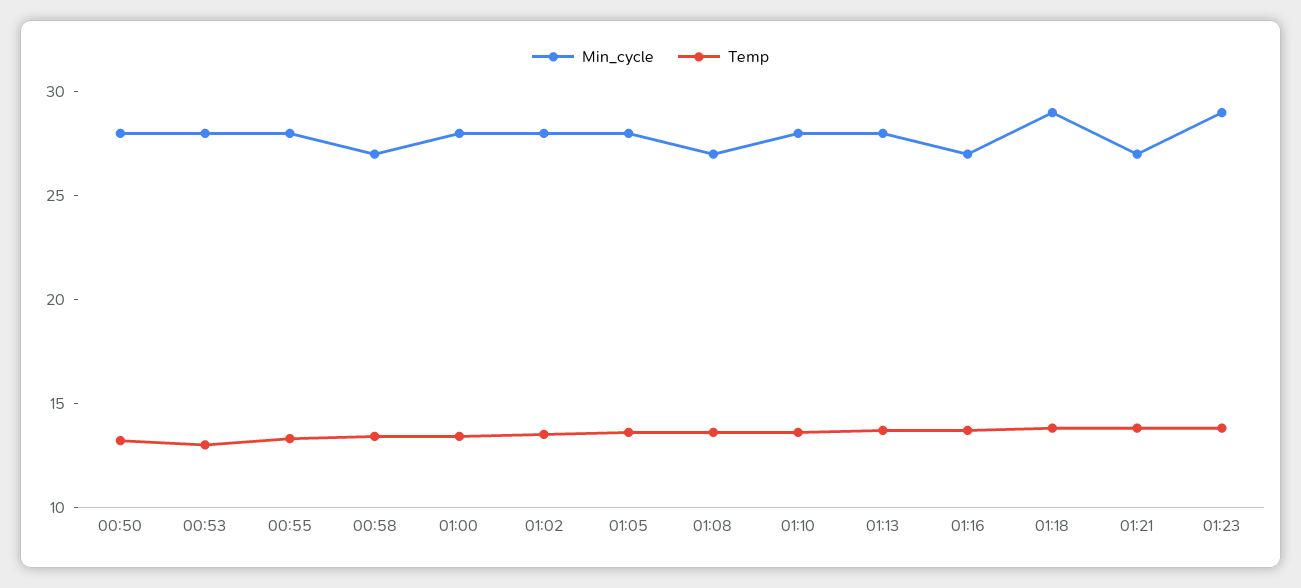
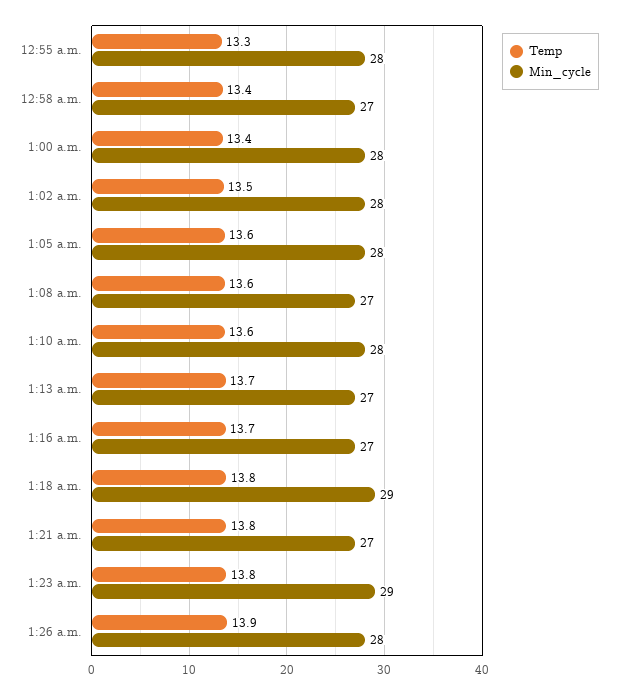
Min_cycle, 00:50: 28 -> none
Temp, 00:50: 13 -> none
Min_cycle, 00:53: 28 -> none
Temp, 00:53: 13 -> none
Min_cycle, 01:13: 28 -> 27
Temp, 1:26 a.m.: none -> 13.9
Min_cycle, 1:26 a.m.: none -> 28

